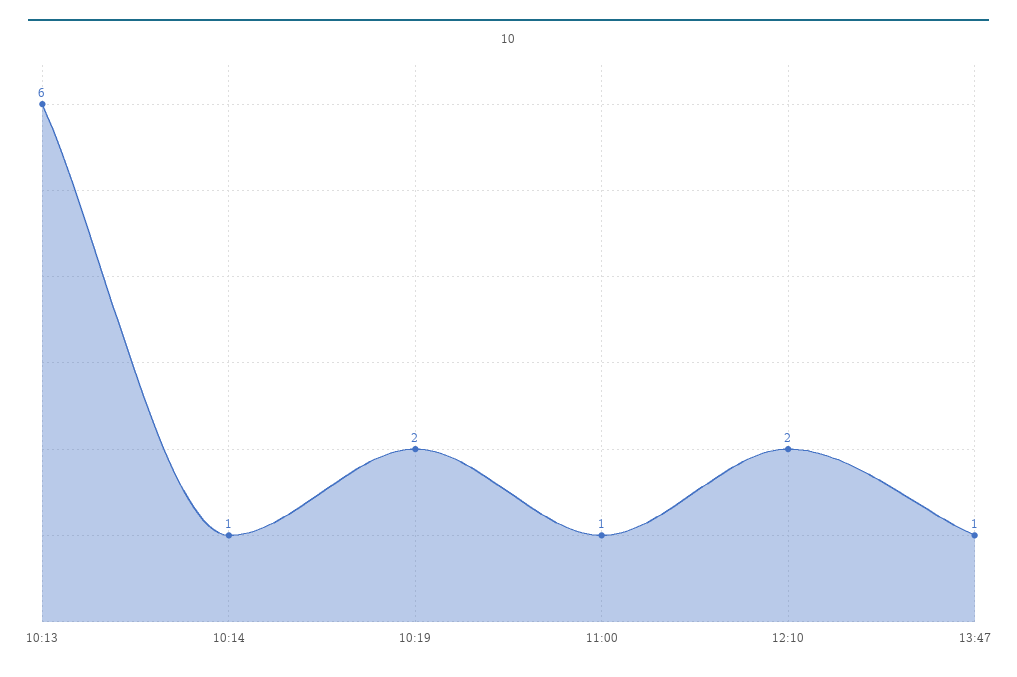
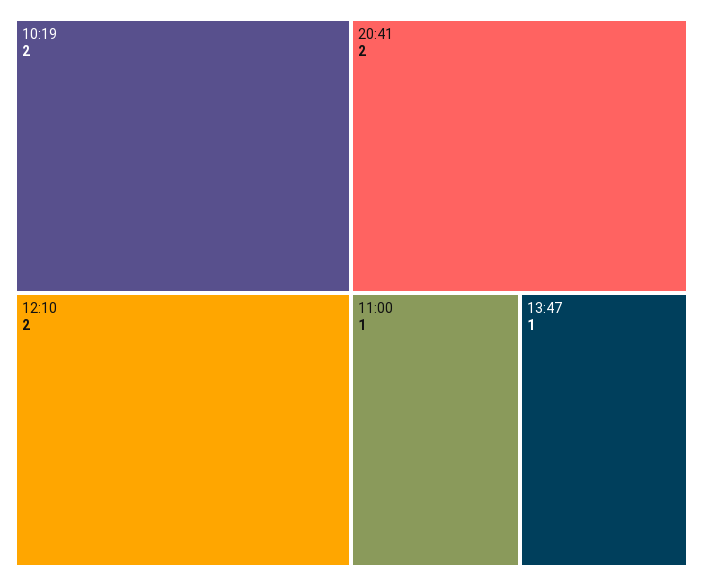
10:13: 6 -> none
10:14: 1 -> none
20:41: none -> 2

